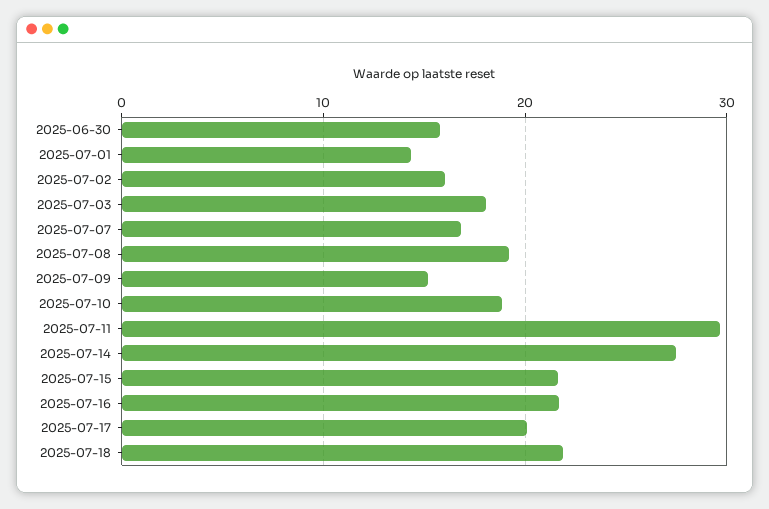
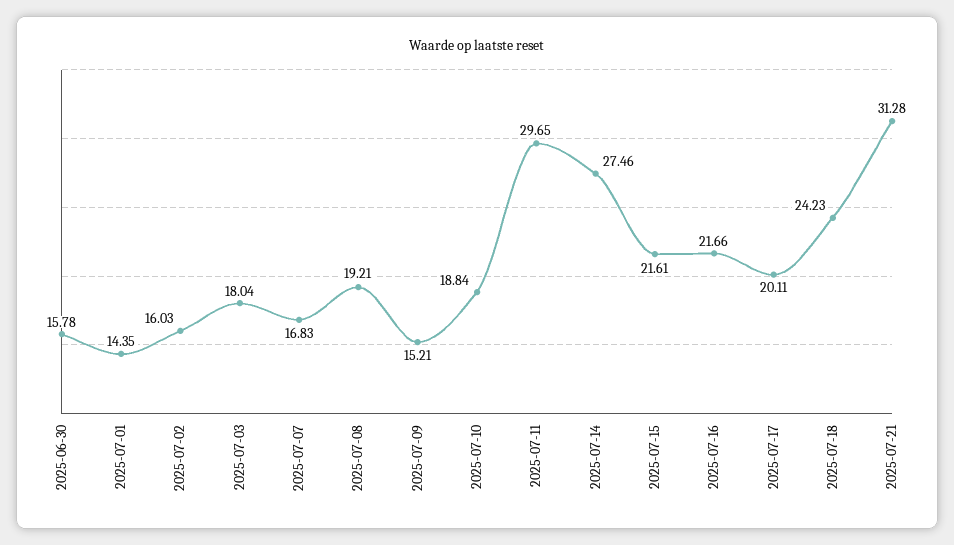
2025-07-18: 22 -> 24.23
2025-07-21: none -> 31.28

